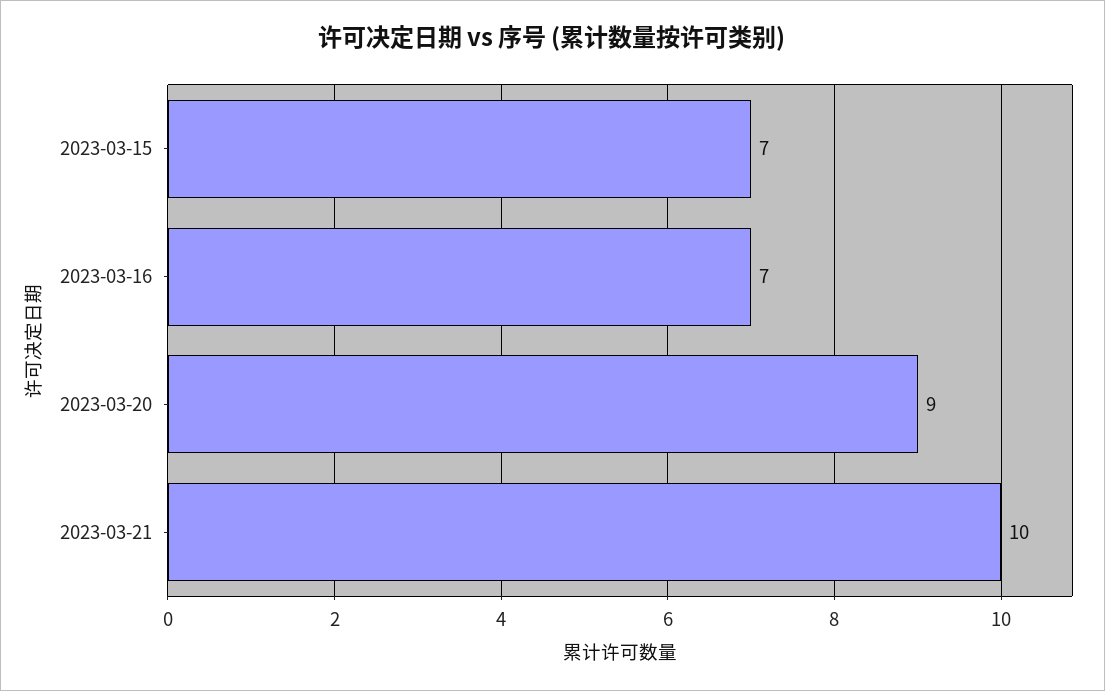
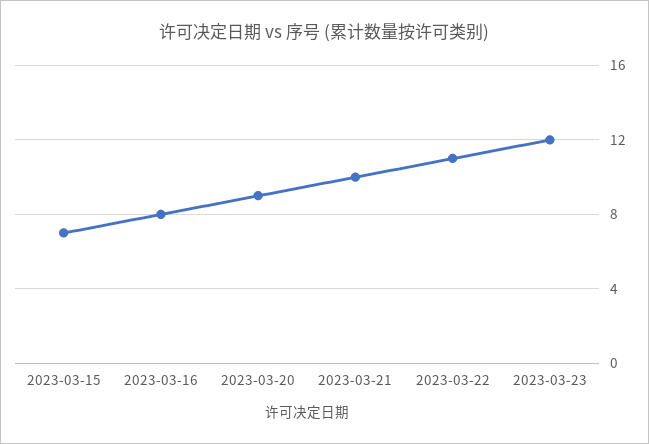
2023-03-16: 7 -> 8
2023-03-22: none -> 11
2023-03-23: none -> 12

